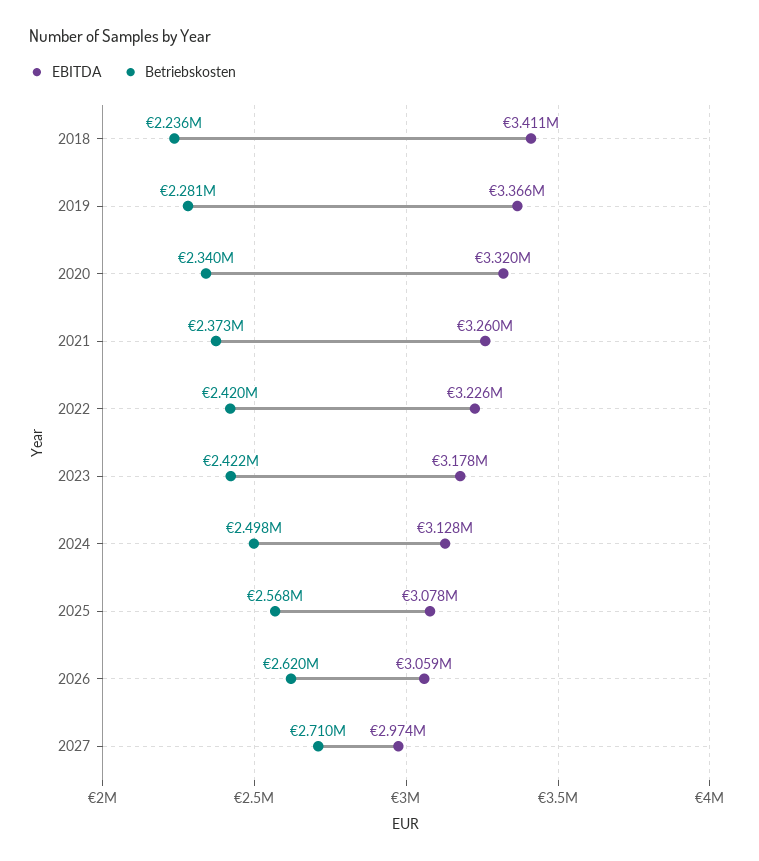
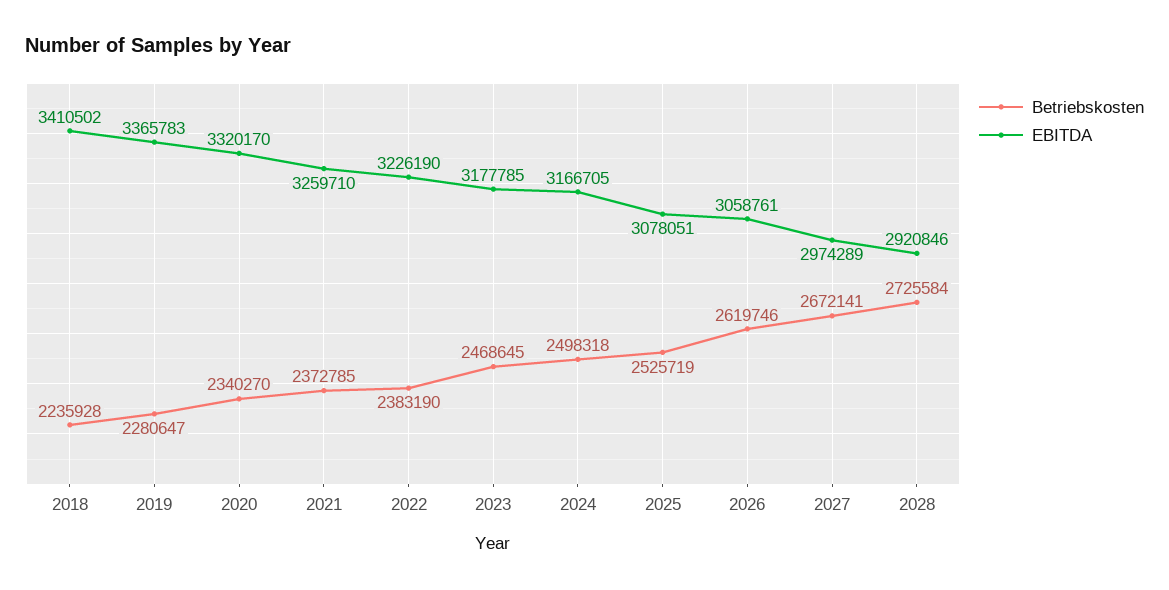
Betriebskosten, 2022: 2420000 -> 2383190
Betriebskosten, 2023: 2422000 -> 2468645
EBITDA, 2024: 3128000 -> 3166705
Betriebskosten, 2025: 2568000 -> 2525719
Betriebskosten, 2027: 2710000 -> 2672141
Betriebskosten, 2028: none -> 2725584
EBITDA, 2028: none -> 2920846

